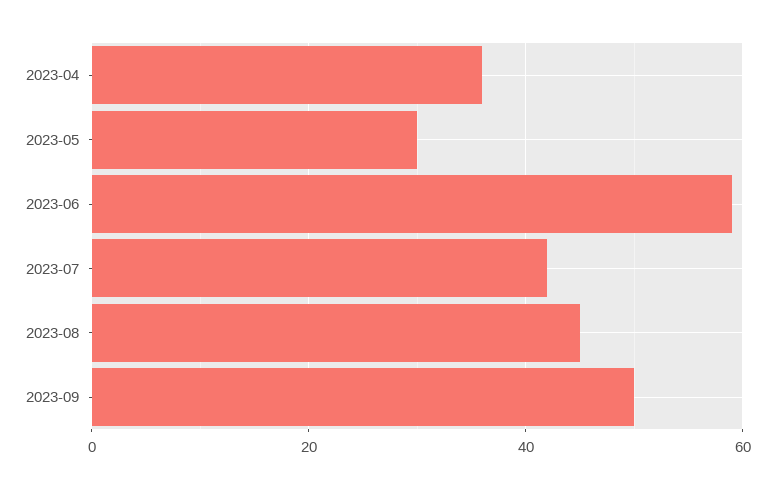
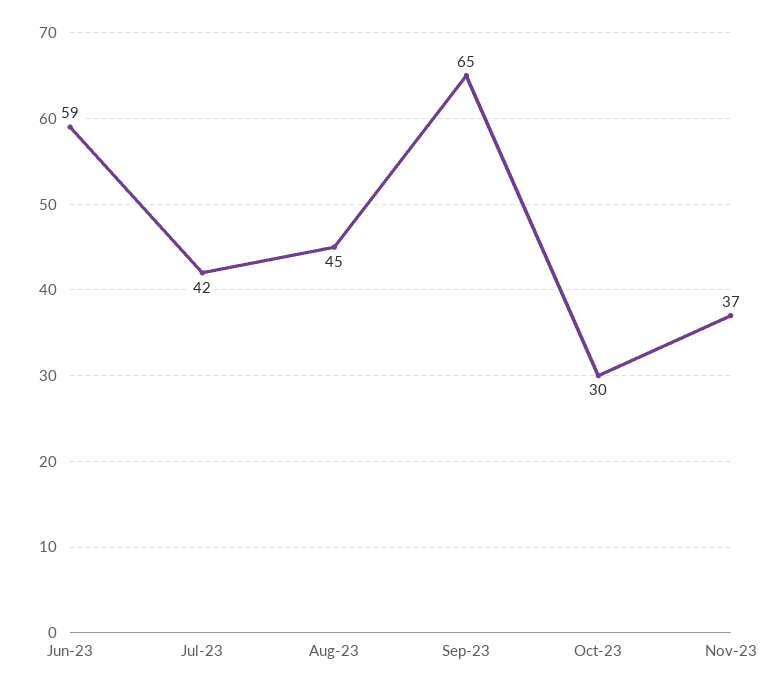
2023-04: 35 -> none
2023-05: 30 -> none
2023-09: 50 -> 65
Oct-23: none -> 30
Nov-23: none -> 37

